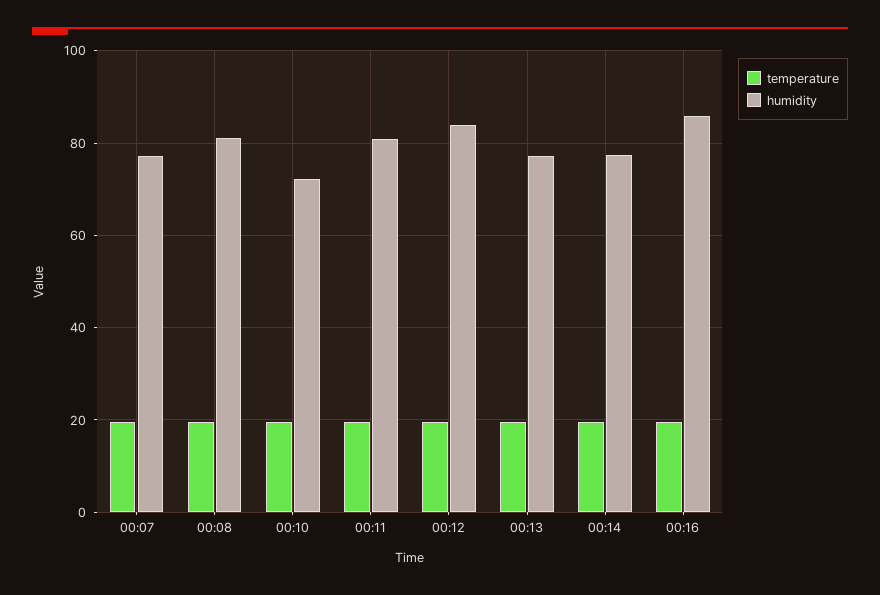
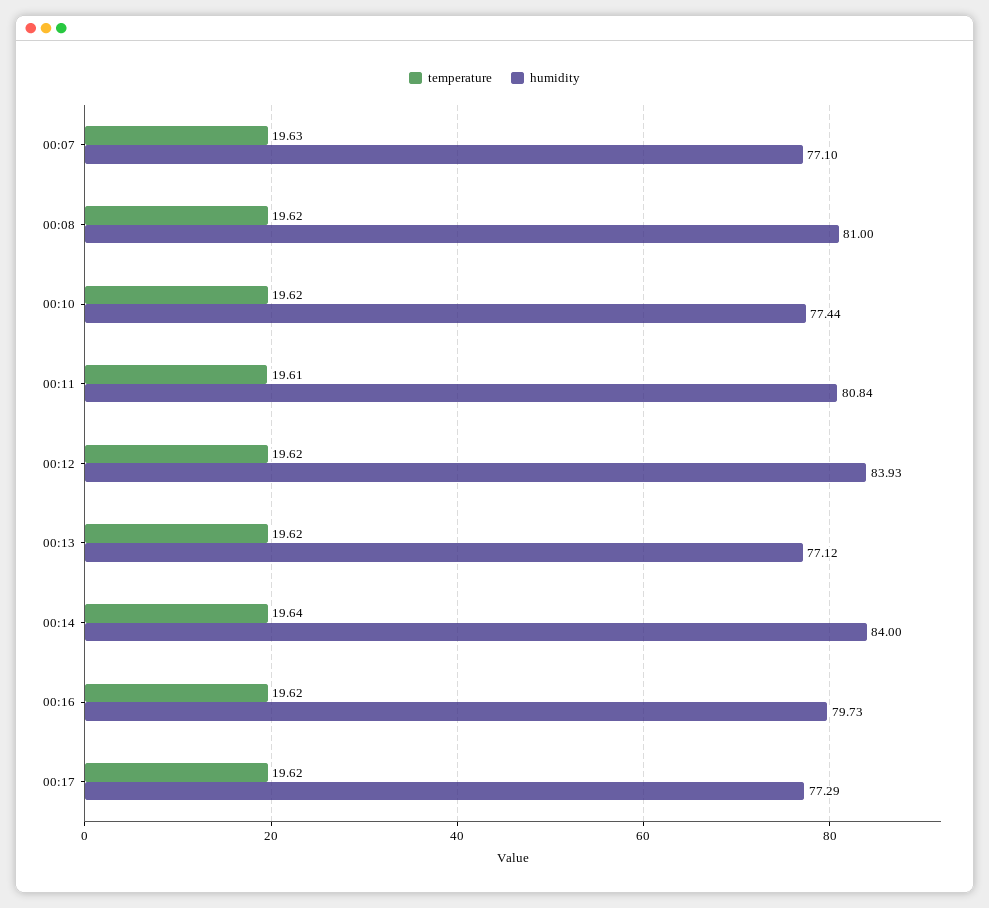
humidity, 00:10: 72 -> 77.44
humidity, 00:14: 78 -> 84
humidity, 00:16: 86 -> 79.73
temperature, 00:17: none -> 19.62
humidity, 00:17: none -> 77.29

